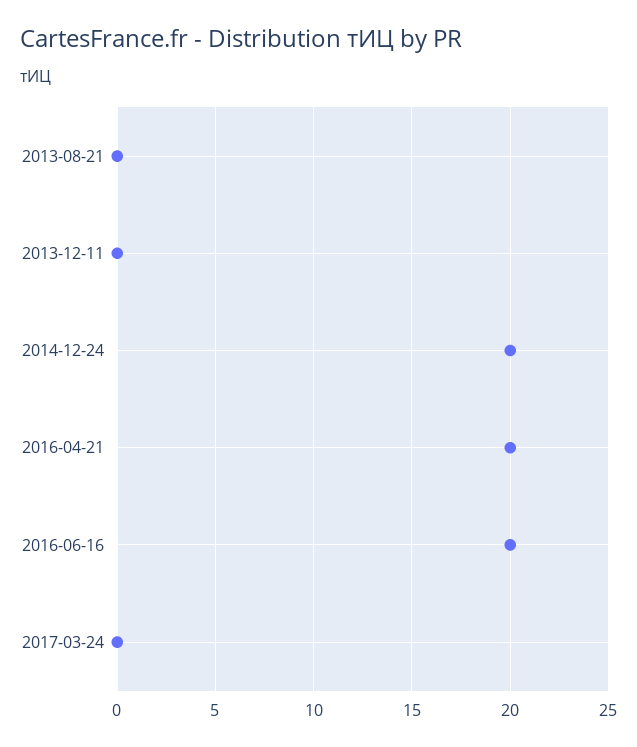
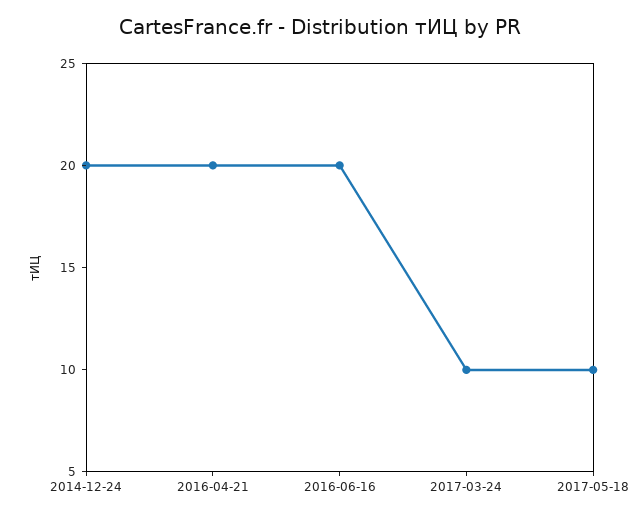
2013-08-21: 0 -> none
2013-12-11: 0 -> none
2017-03-24: 0 -> 10
2017-05-18: none -> 10

